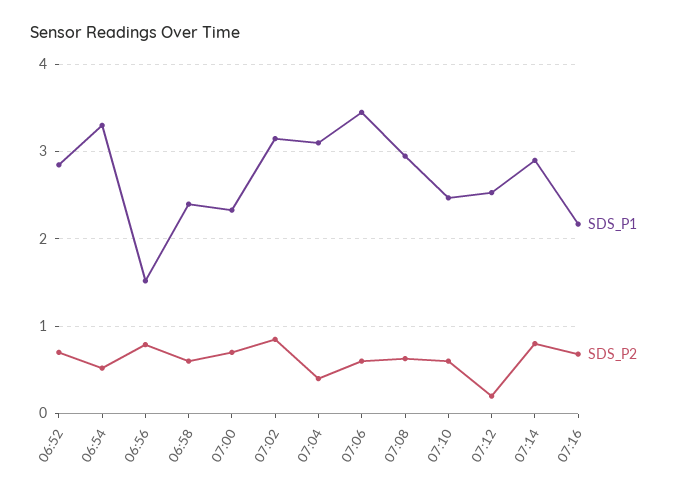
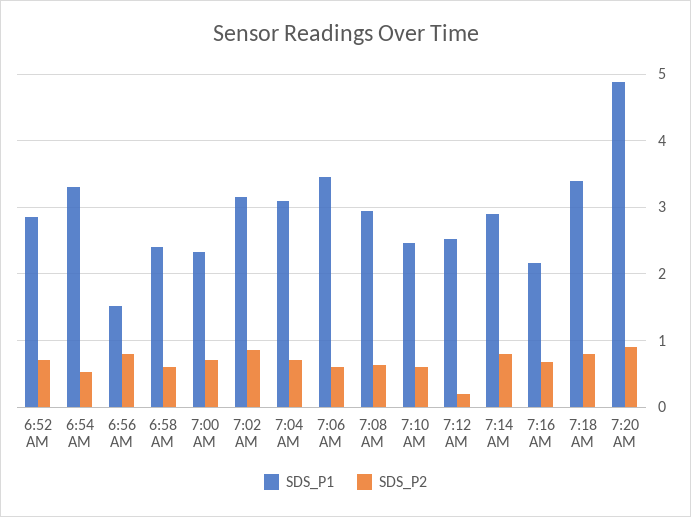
SDS_P2, 07:04: 0.4 -> 0.7
SDS_P1, 7:18 AM: none -> 3.4
SDS_P2, 7:18 AM: none -> 0.8
SDS_P1, 7:20 AM: none -> 4.9
SDS_P2, 7:20 AM: none -> 0.9

